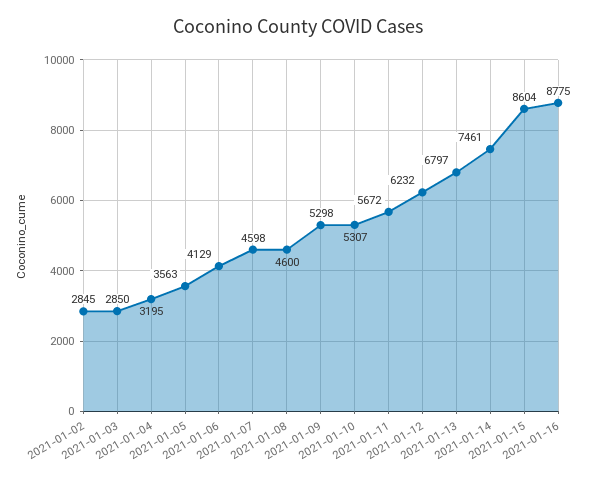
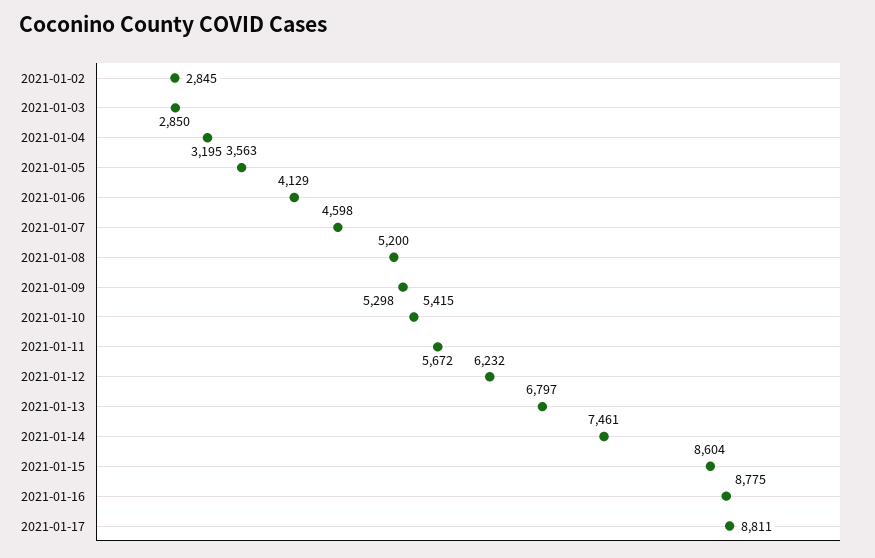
2021-01-08: 4600 -> 5200
2021-01-10: 5307 -> 5415
2021-01-17: none -> 8811

